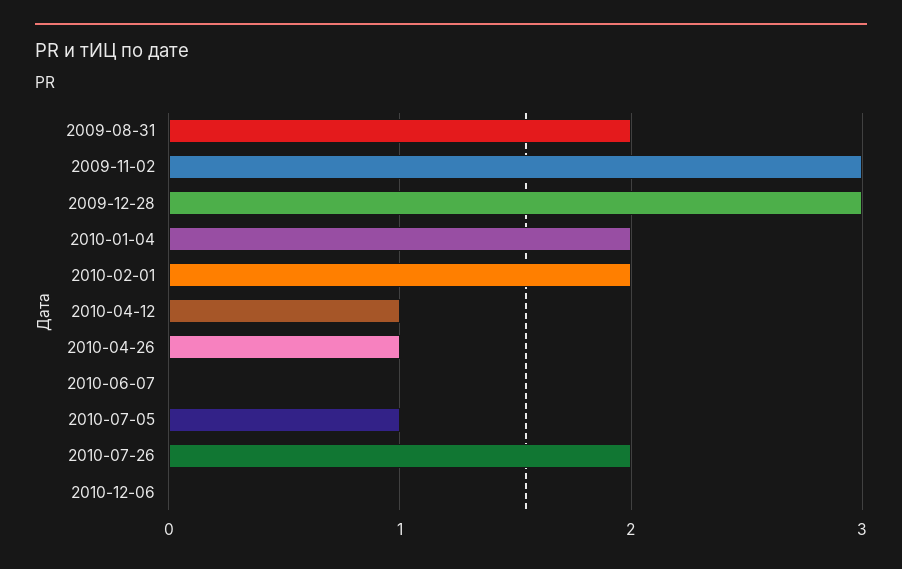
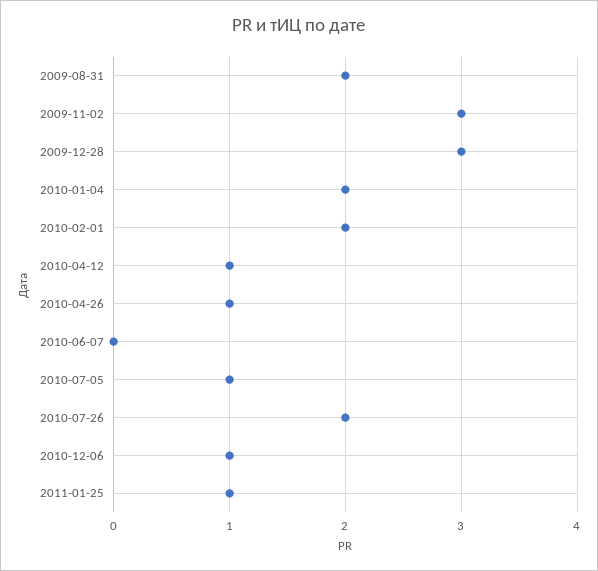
2010-12-06: 0 -> 1
2011-01-25: none -> 1

